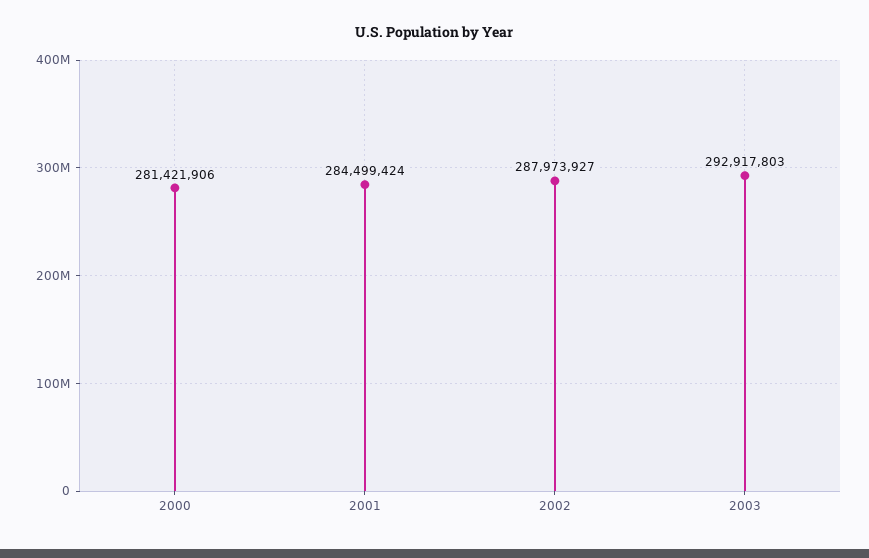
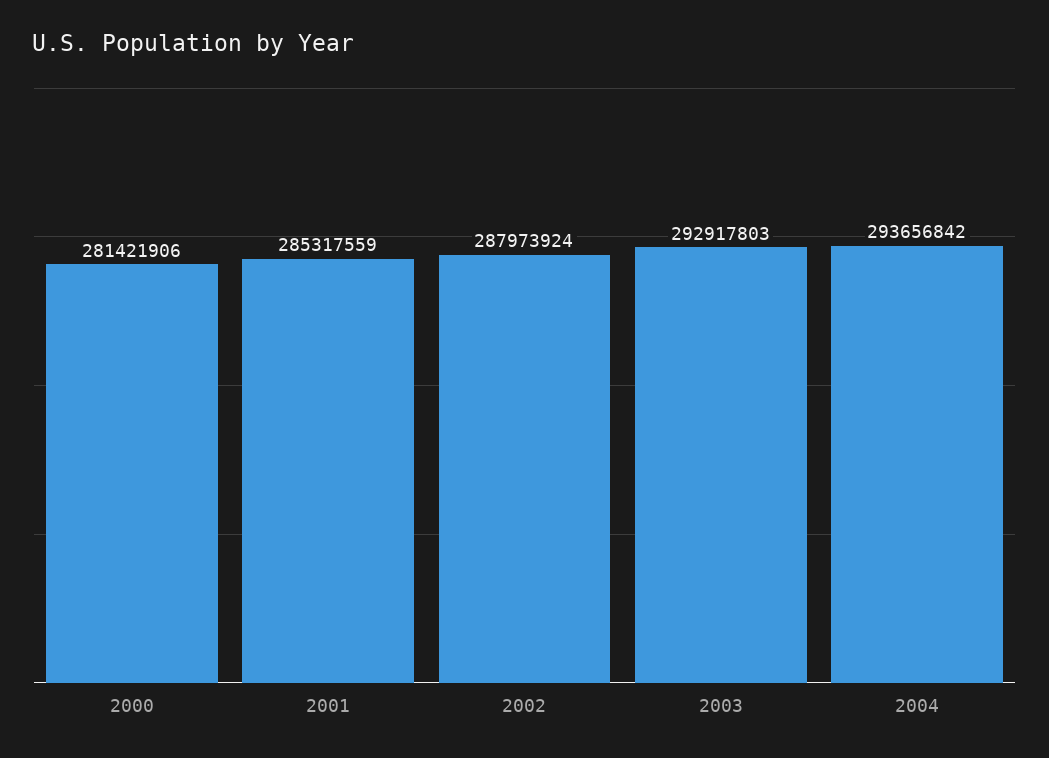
2001: 284499424 -> 285317559
2002: 287973927 -> 287973924
2004: none -> 293656842

